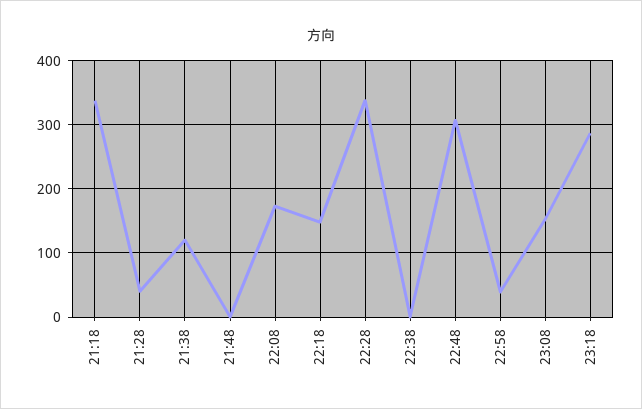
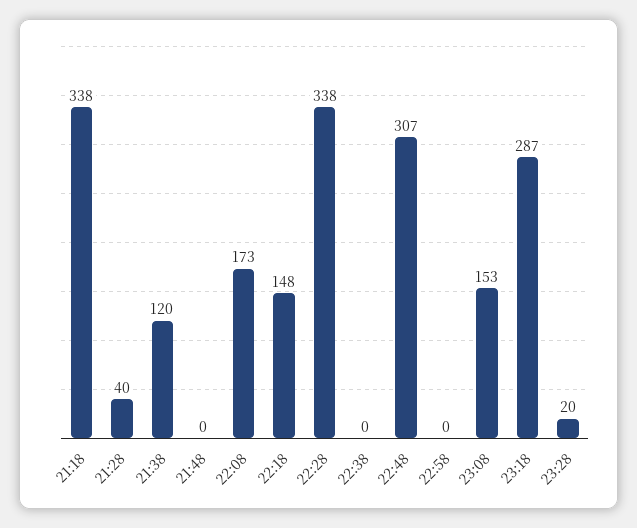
22:58: 40 -> 0
23:28: none -> 20

